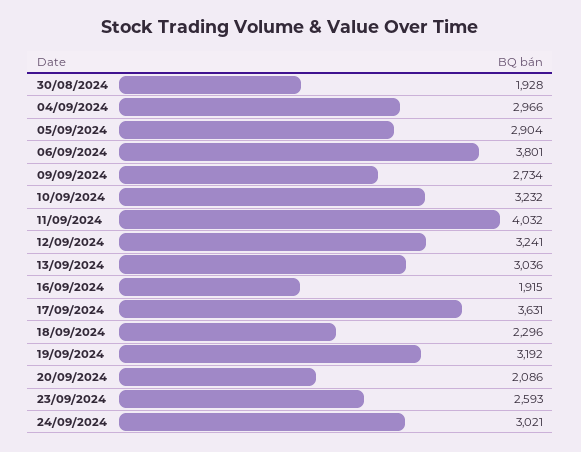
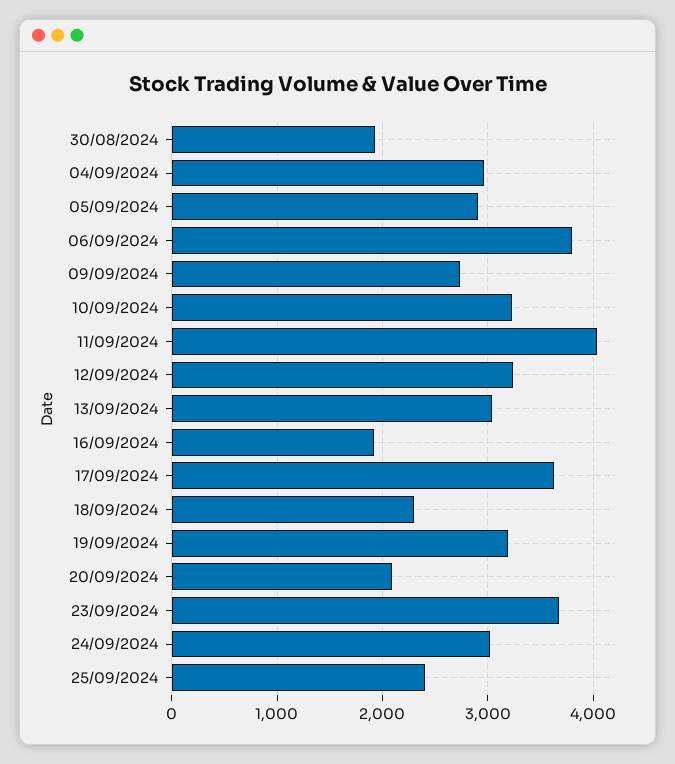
23/09/2024: 2593 -> 3700
25/09/2024: none -> 2400

